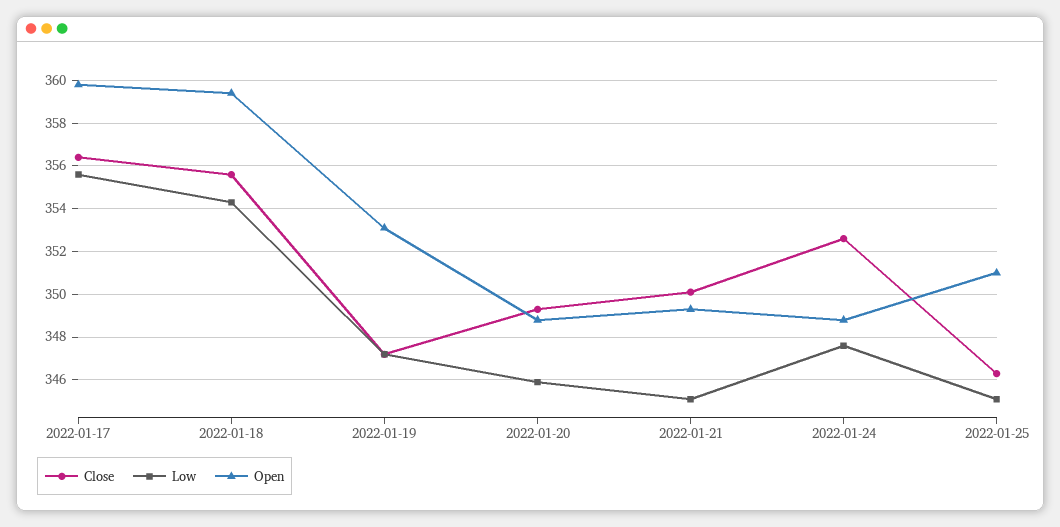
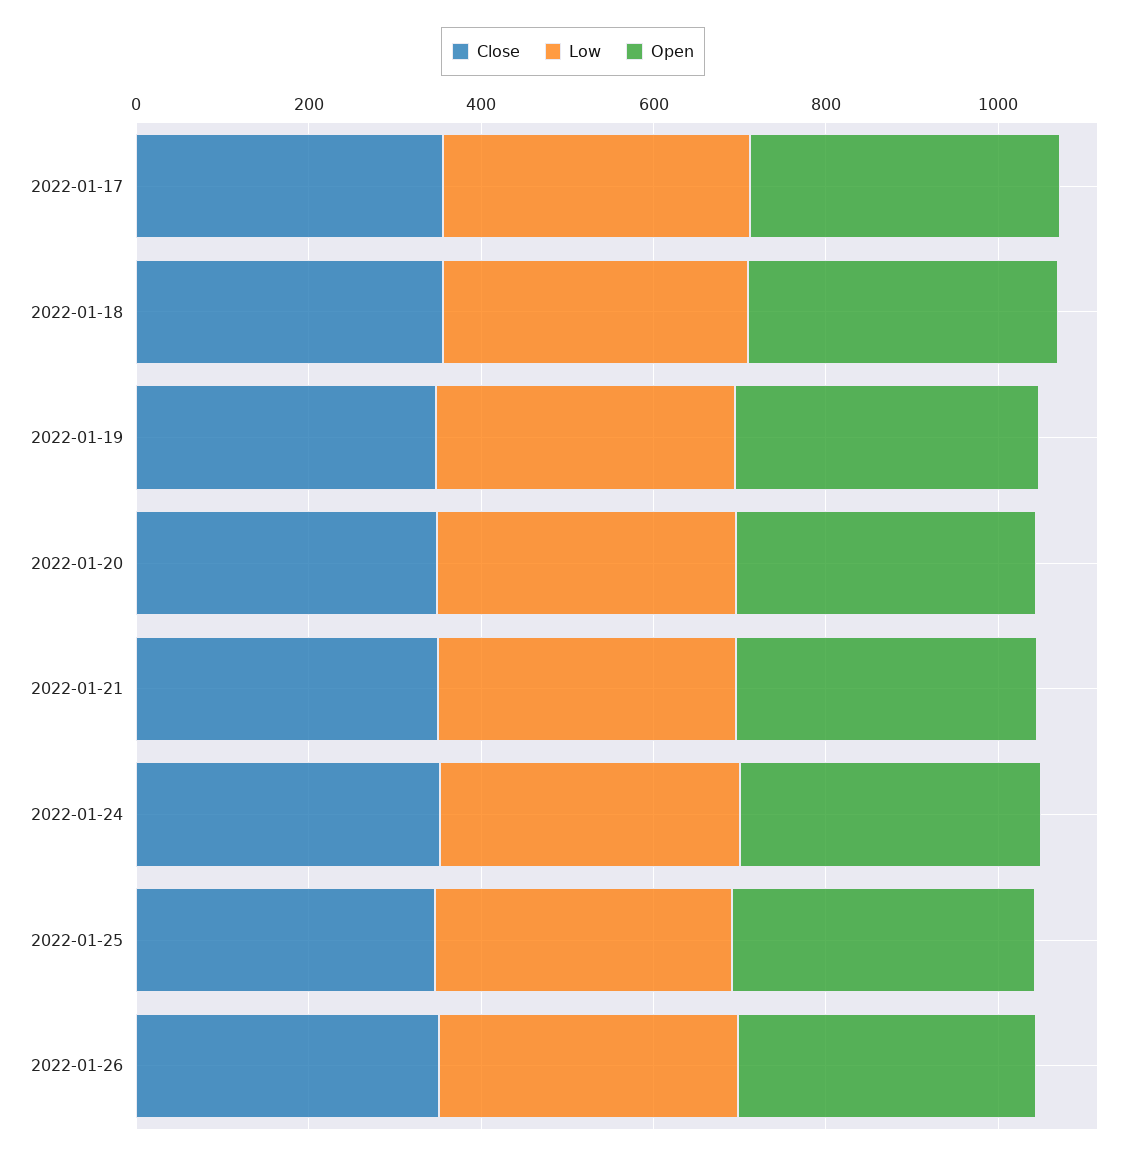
Close, 2022-01-26: none -> 350
Low, 2022-01-26: none -> 350
Open, 2022-01-26: none -> 350

